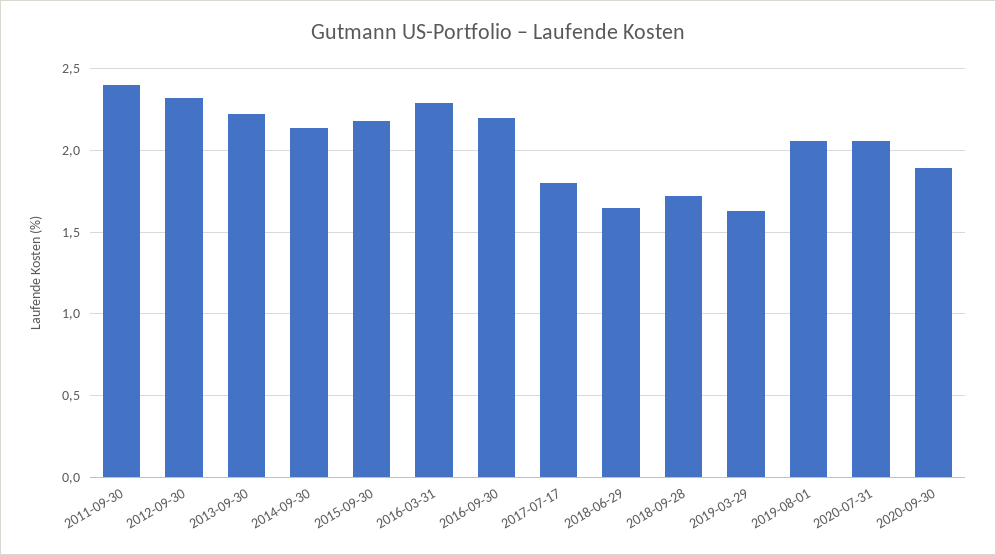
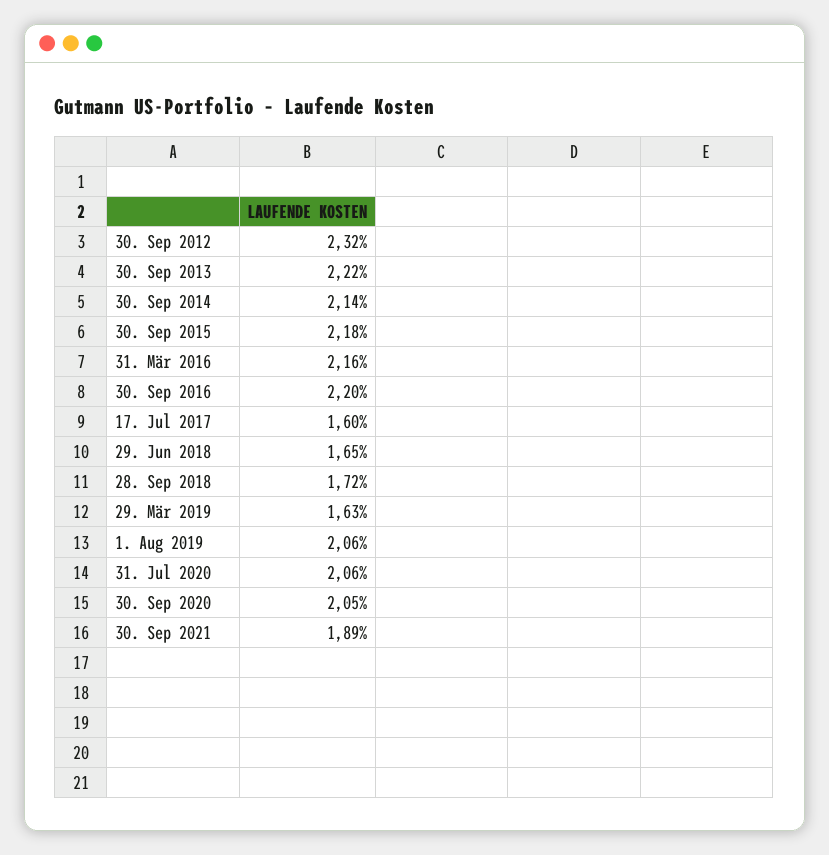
2011-09-30: 2.4 -> none
2016-03-31: 2.3 -> 2.16
2017-07-17: 1.8 -> 1.6
2020-09-30: 1.9 -> 2.05
30. Sep 2021: none -> 1.89

